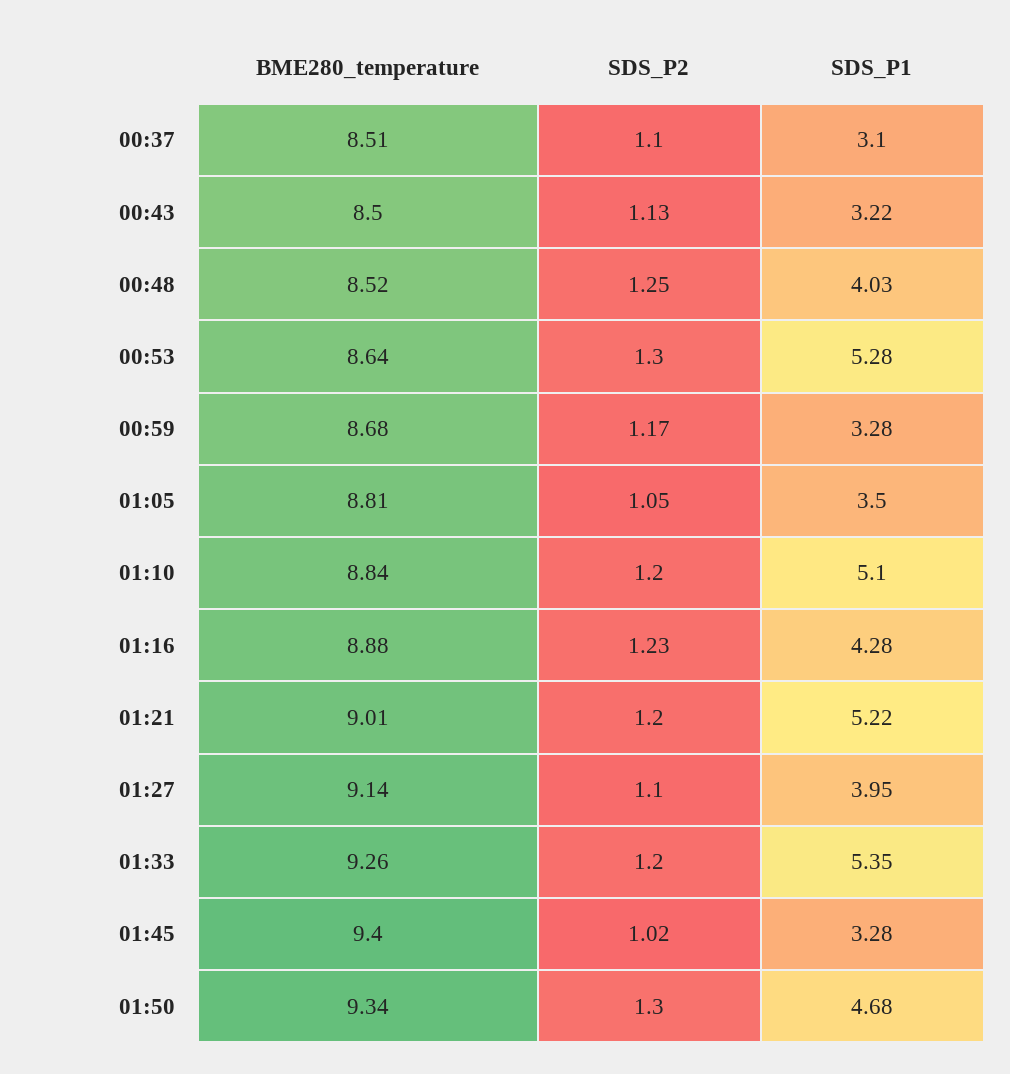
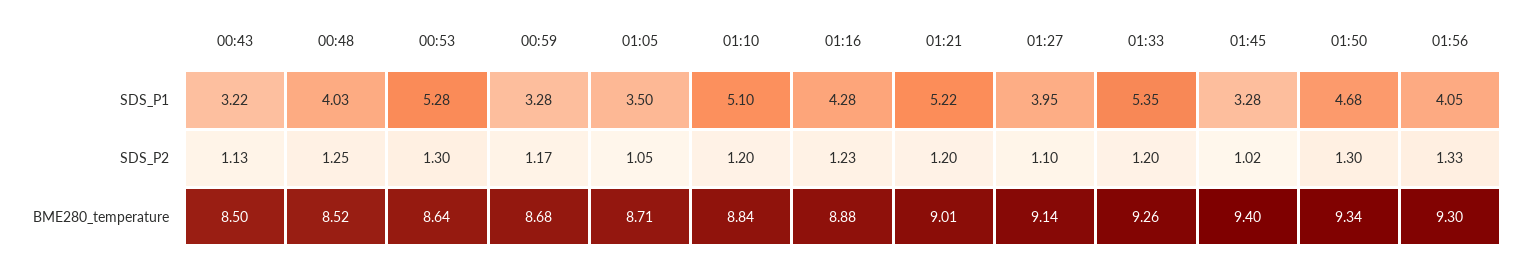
BME280_temperature, 00:37: 8.51 -> none
SDS_P2, 00:37: 1.1 -> none
SDS_P1, 00:37: 3.1 -> none
BME280_temperature, 01:05: 8.81 -> 8.71
SDS_P1, 01:56: none -> 4.05
SDS_P2, 01:56: none -> 1.33
BME280_temperature, 01:56: none -> 9.3

